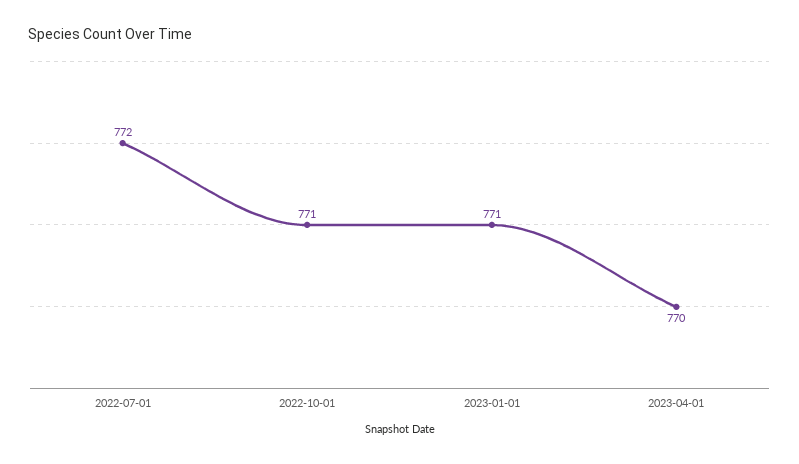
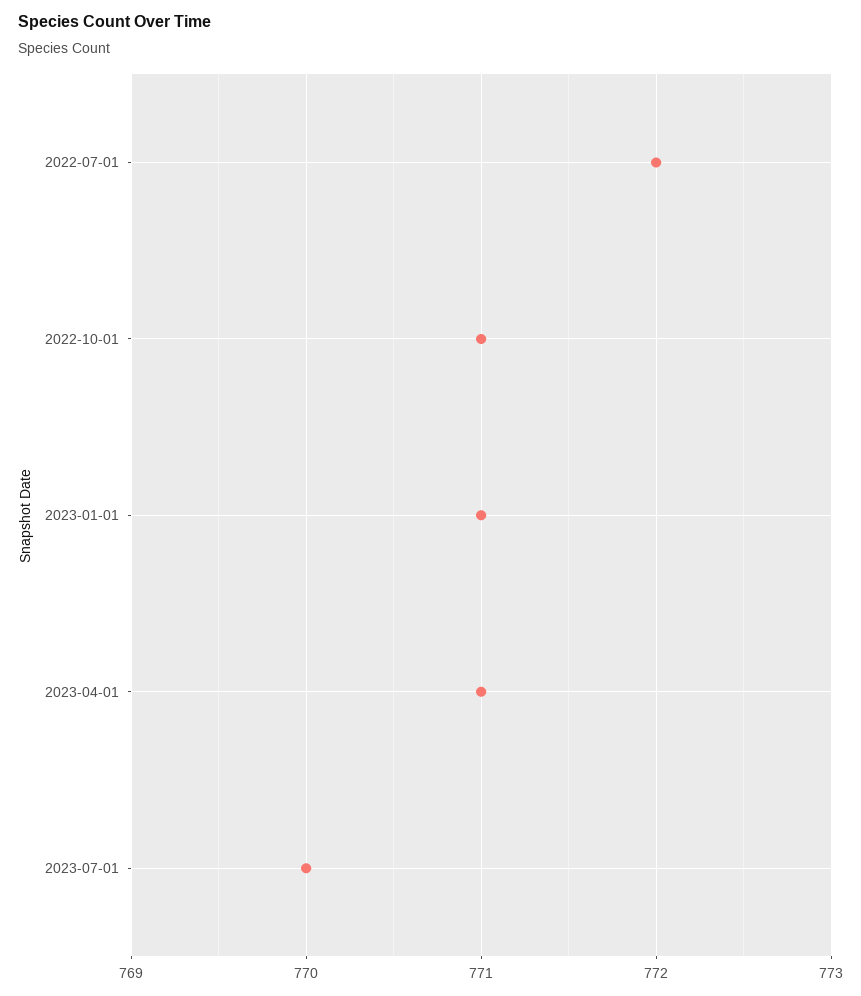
2023-04-01: 770 -> 771
2023-07-01: none -> 770

